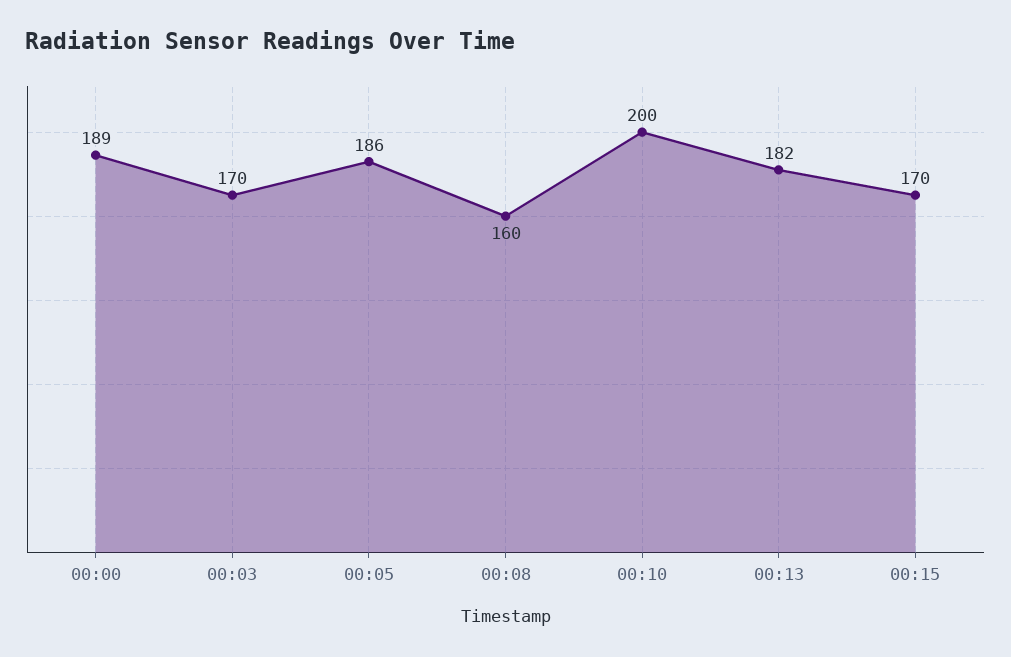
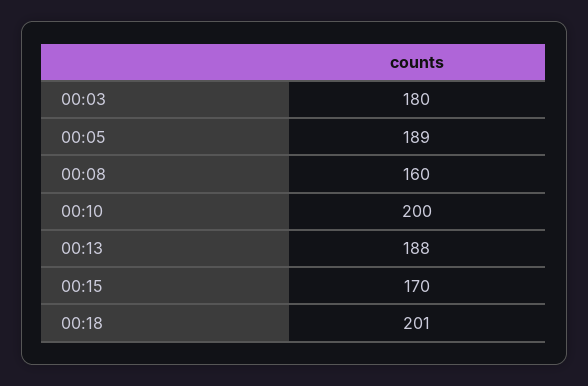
00:00: 189 -> none
00:03: 170 -> 180
00:05: 186 -> 189
00:13: 182 -> 188
00:18: none -> 201

